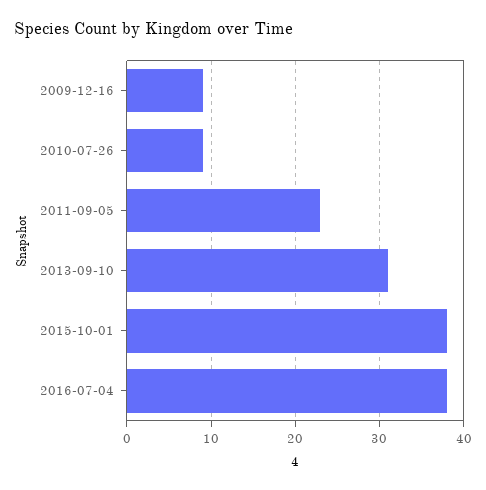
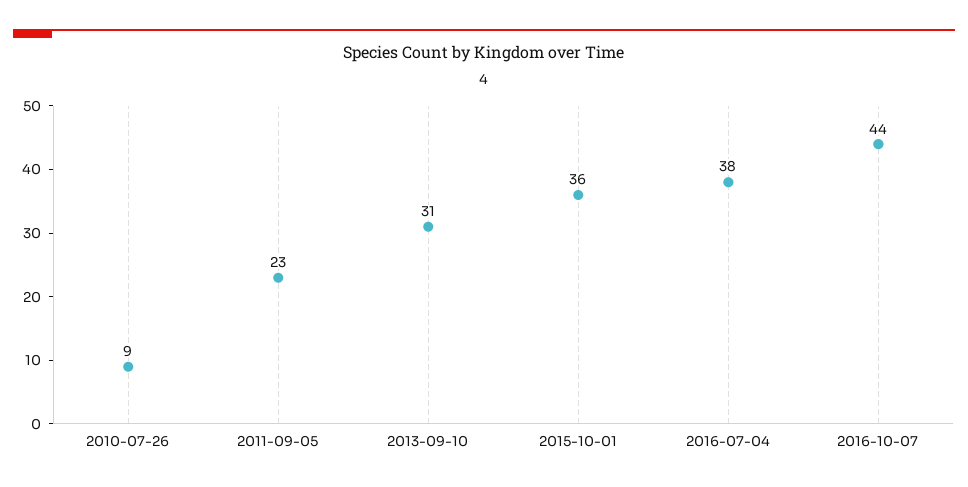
2009-12-16: 9 -> none
2015-10-01: 38 -> 36
2016-10-07: none -> 44

